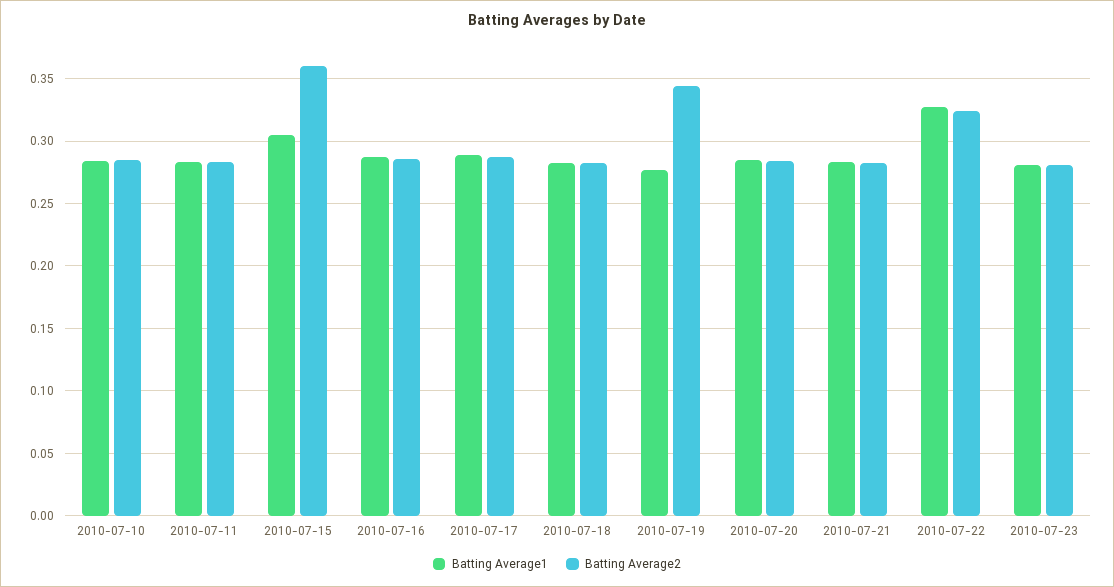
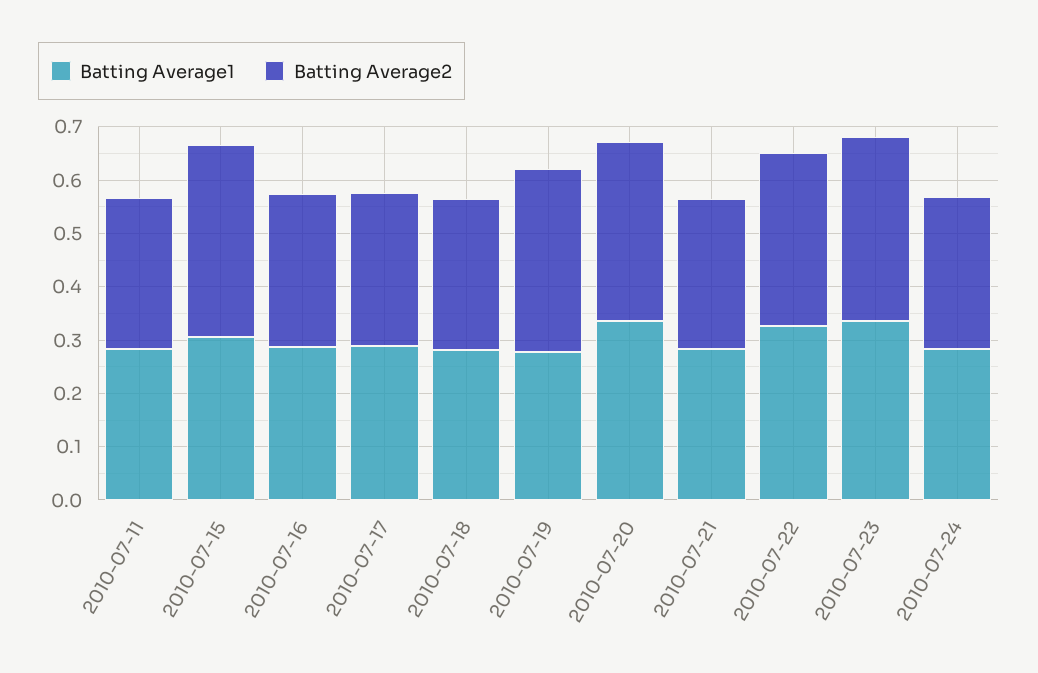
Batting Average1, 2010-07-10: 0.285 -> none
Batting Average2, 2010-07-10: 0.285 -> none
Batting Average1, 2010-07-20: 0.285 -> 0.34
Batting Average2, 2010-07-20: 0.285 -> 0.34
Batting Average1, 2010-07-23: 0.28 -> 0.34
Batting Average2, 2010-07-23: 0.28 -> 0.34
Batting Average1, 2010-07-24: none -> 0.28
Batting Average2, 2010-07-24: none -> 0.28

